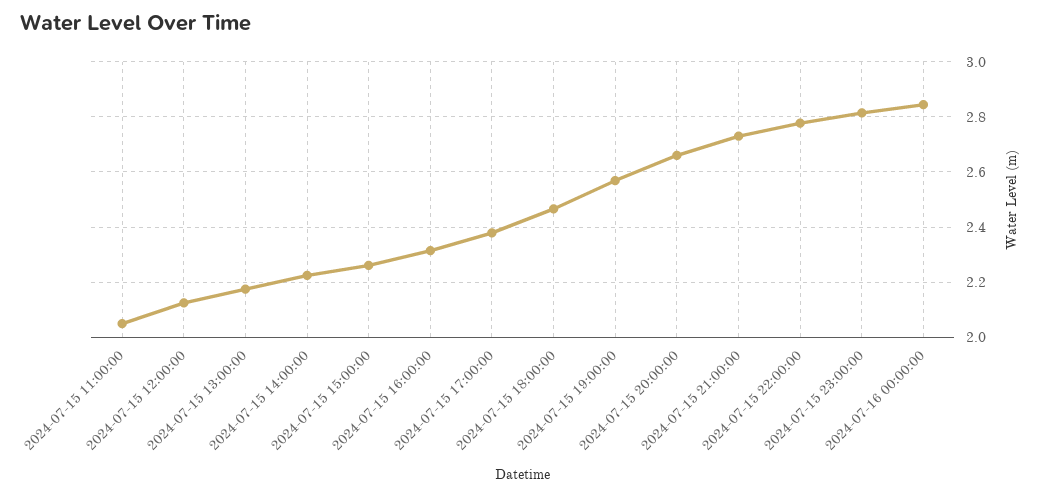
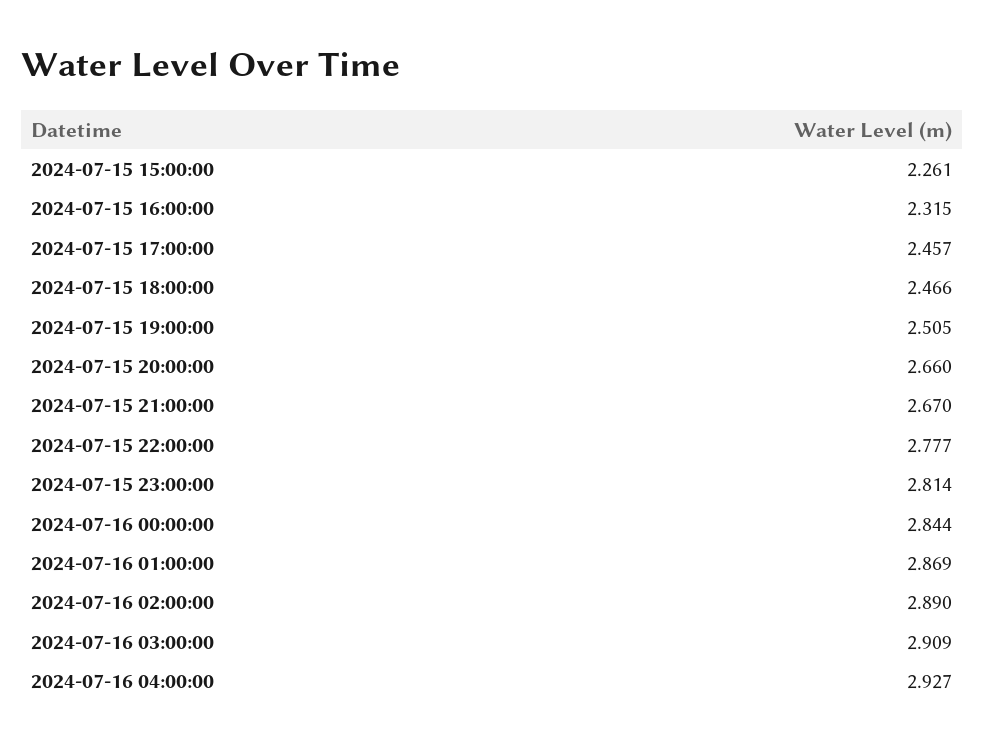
2024-07-15 11:00:00: 2.05 -> none
2024-07-15 12:00:00: 2.125 -> none
2024-07-15 13:00:00: 2.175 -> none
2024-07-15 14:00:00: 2.225 -> none
2024-07-15 17:00:00: 2.375 -> 2.457
2024-07-15 19:00:00: 2.575 -> 2.505
2024-07-15 21:00:00: 2.725 -> 2.67
2024-07-16 01:00:00: none -> 2.869
2024-07-16 02:00:00: none -> 2.89
2024-07-16 03:00:00: none -> 2.909
2024-07-16 04:00:00: none -> 2.927

